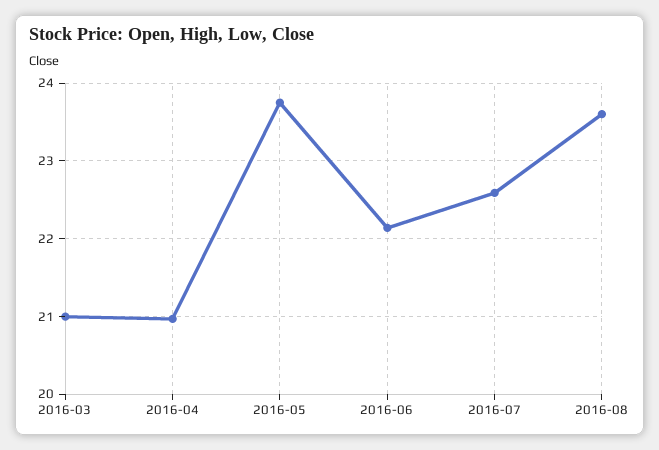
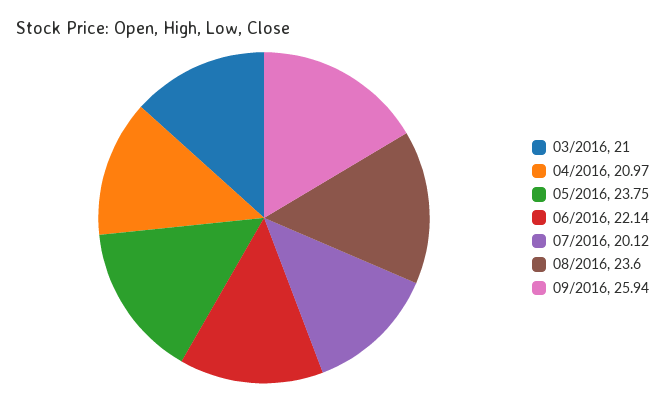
2016-07: 22.6 -> 20.12
09/2016: none -> 25.94

